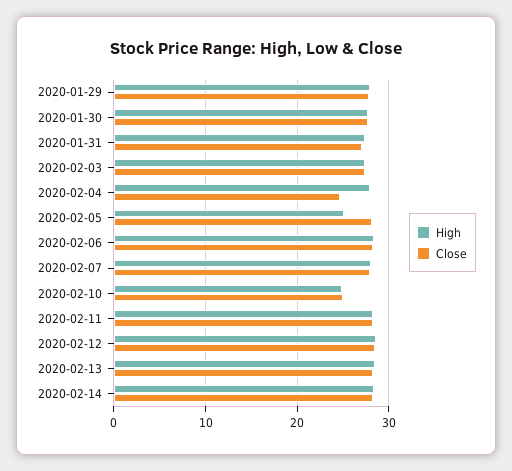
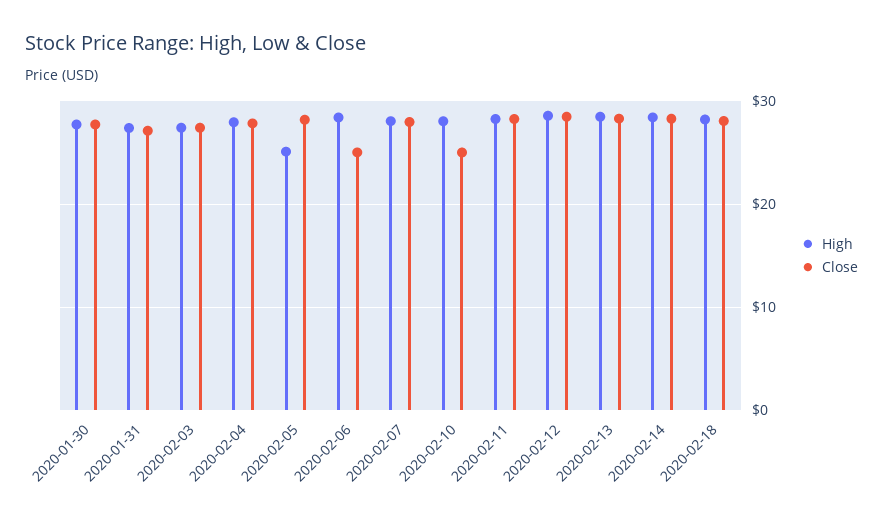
High, 2020-01-29: 28 -> none
Close, 2020-01-29: 28 -> none
Close, 2020-02-04: 25 -> 28
Close, 2020-02-06: 28 -> 25
High, 2020-02-10: 25 -> 28
High, 2020-02-18: none -> 28
Close, 2020-02-18: none -> 28

